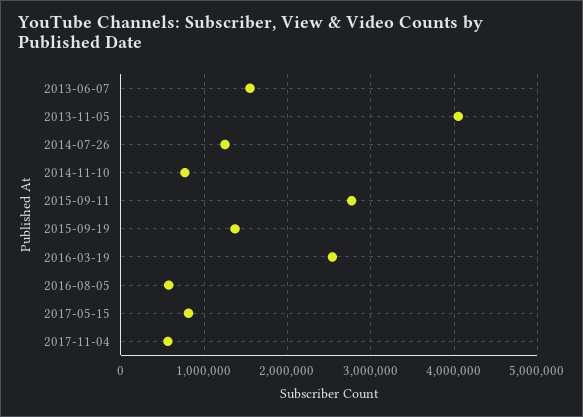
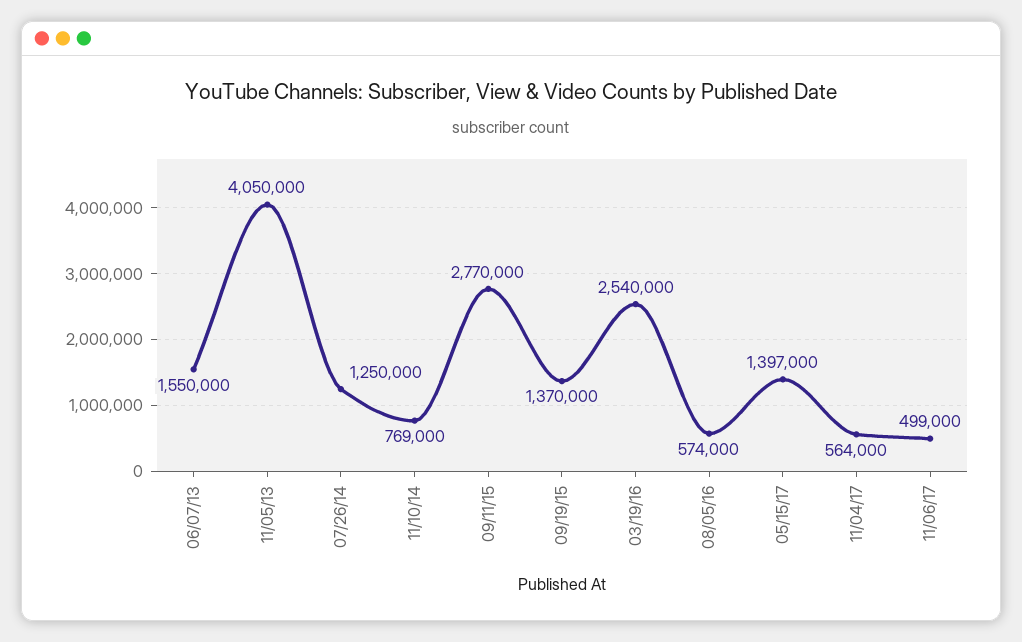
2017-05-15: 800000 -> 1397000
11/06/17: none -> 499000

